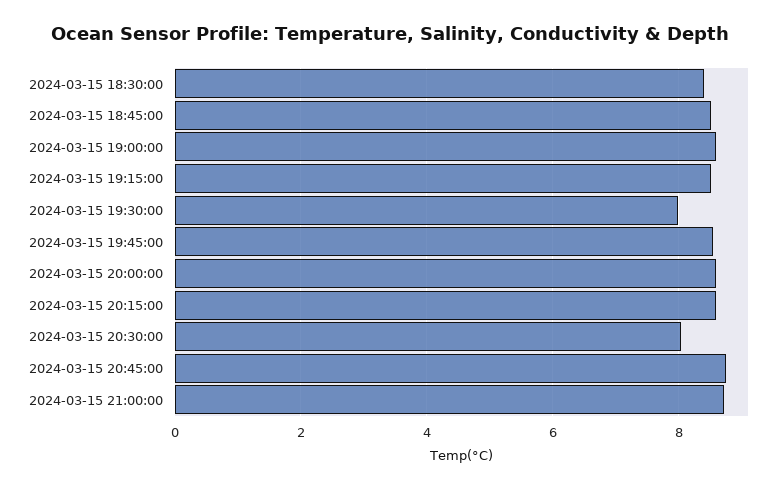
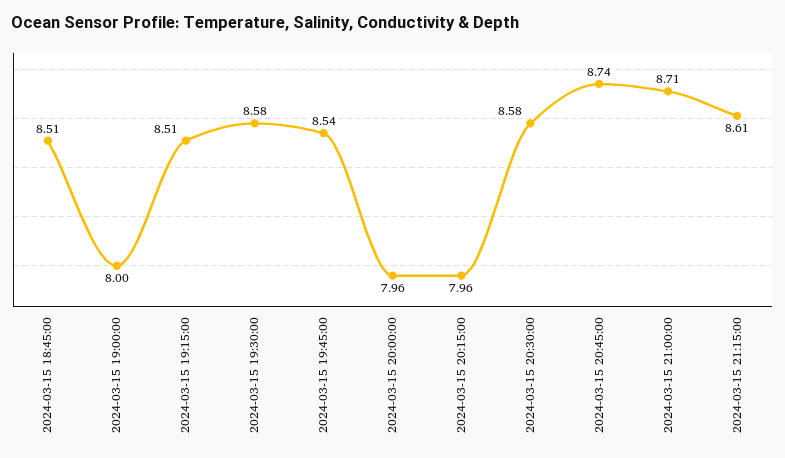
2024-03-15 18:30:00: 8.4 -> none
2024-03-15 19:00:00: 8.6 -> 8
2024-03-15 19:30:00: 8 -> 8.58
2024-03-15 20:00:00: 8.6 -> 7.96
2024-03-15 20:15:00: 8.6 -> 7.96
2024-03-15 20:30:00: 8 -> 8.58
2024-03-15 21:15:00: none -> 8.61

